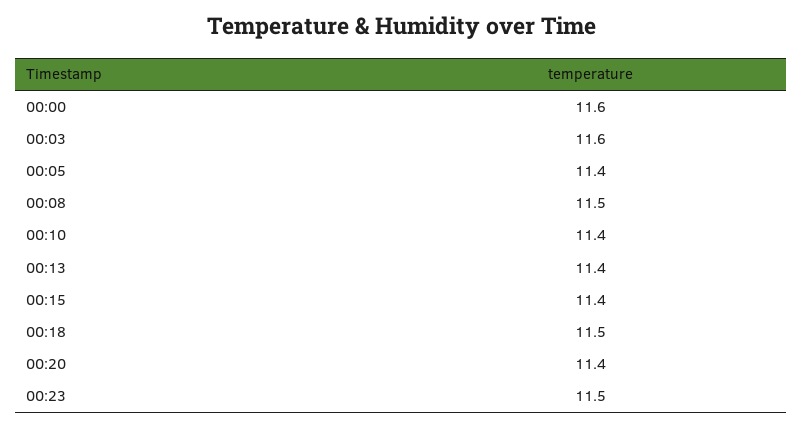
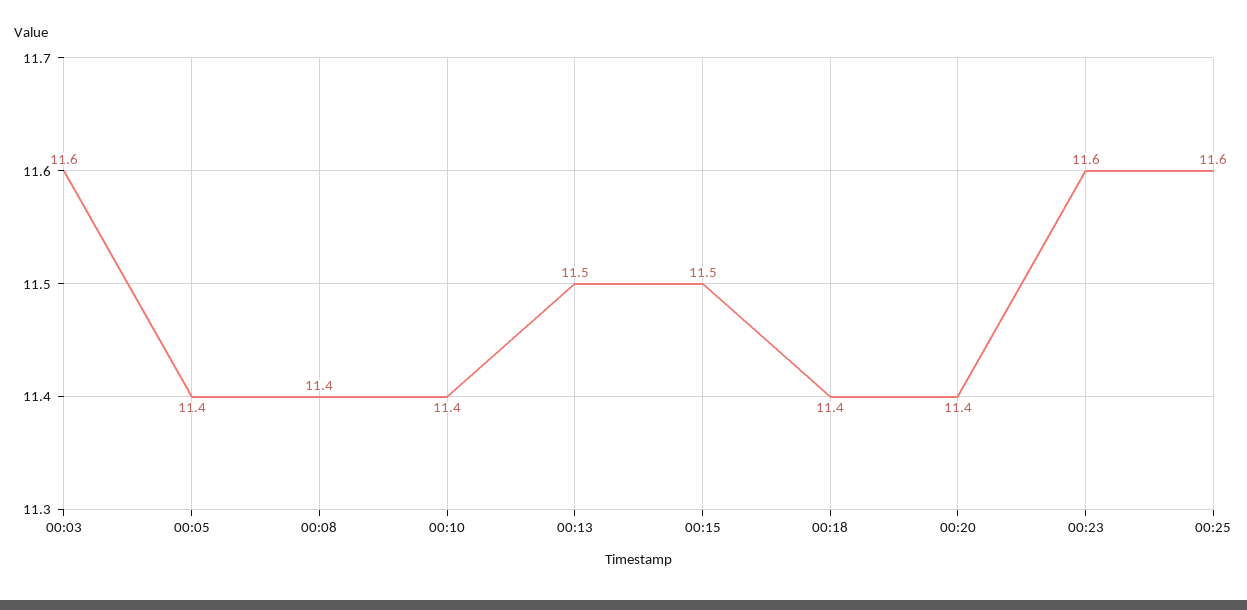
00:00: 11.6 -> none
00:08: 11.5 -> 11.4
00:13: 11.4 -> 11.5
00:15: 11.4 -> 11.5
00:18: 11.5 -> 11.4
00:23: 11.5 -> 11.6
00:25: none -> 11.6

